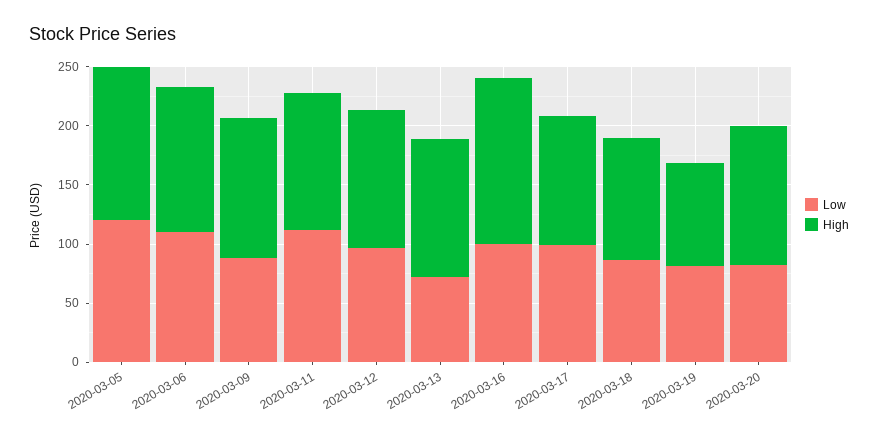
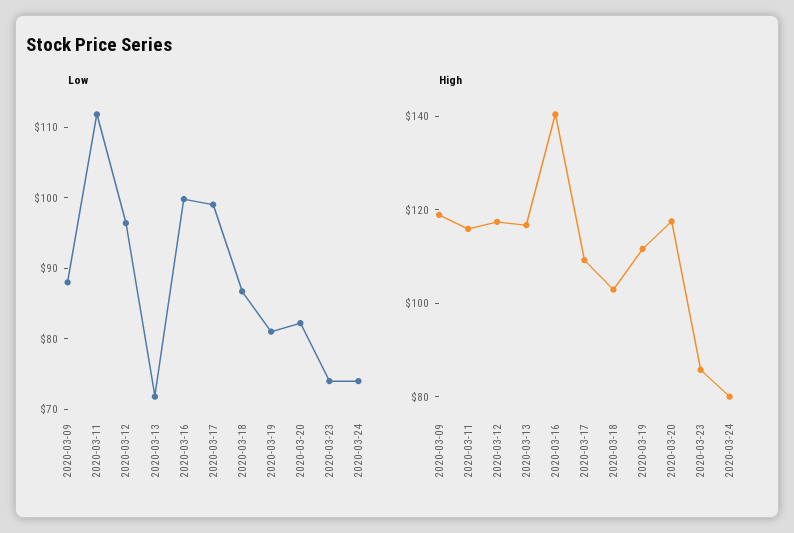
Low, 2020-03-05: 120 -> none
High, 2020-03-05: 130 -> none
Low, 2020-03-06: 110 -> none
High, 2020-03-06: 120 -> none
High, 2020-03-19: 90 -> 110
Low, 2020-03-23: none -> 74
Low, 2020-03-24: none -> 74
High, 2020-03-23: none -> 85
High, 2020-03-24: none -> 80

